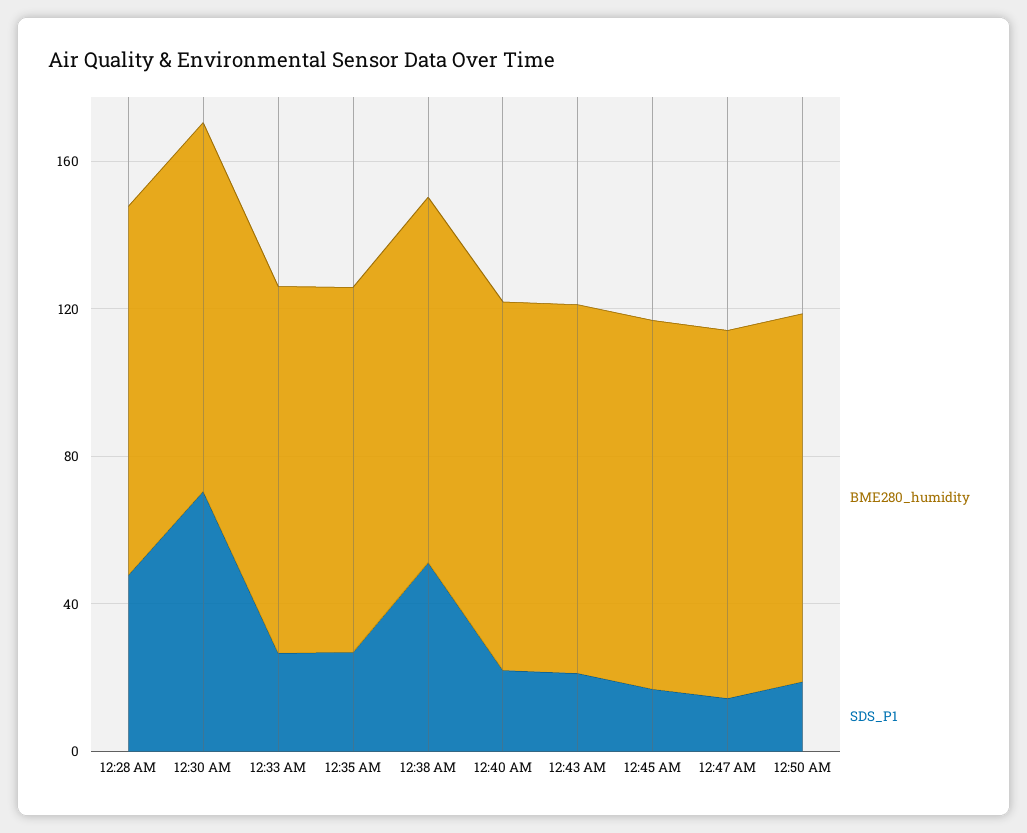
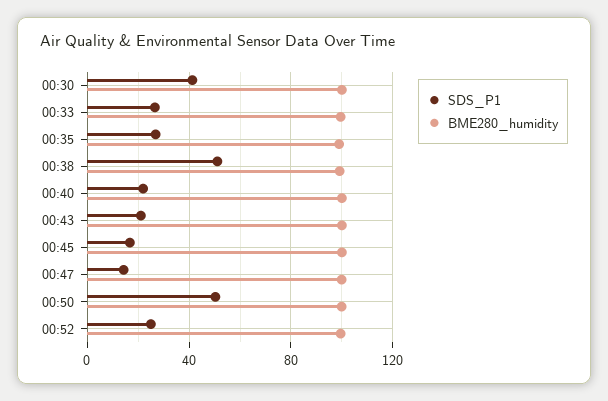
BME280_humidity, 12:28 AM: 100 -> none
SDS_P1, 12:28 AM: 50 -> none
SDS_P1, 12:30 AM: 70 -> 40
SDS_P1, 12:50 AM: 20 -> 50
SDS_P1, 00:52: none -> 25
BME280_humidity, 00:52: none -> 100

